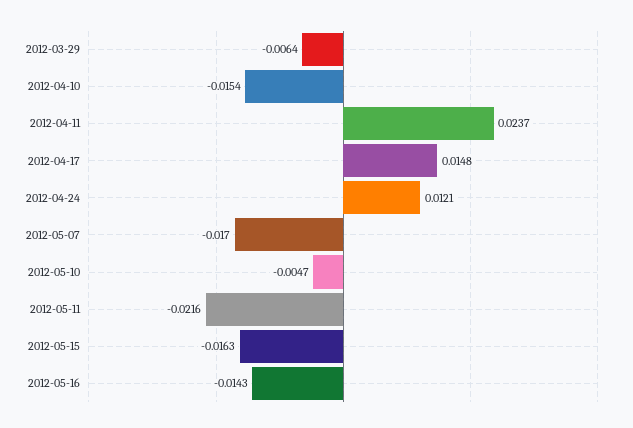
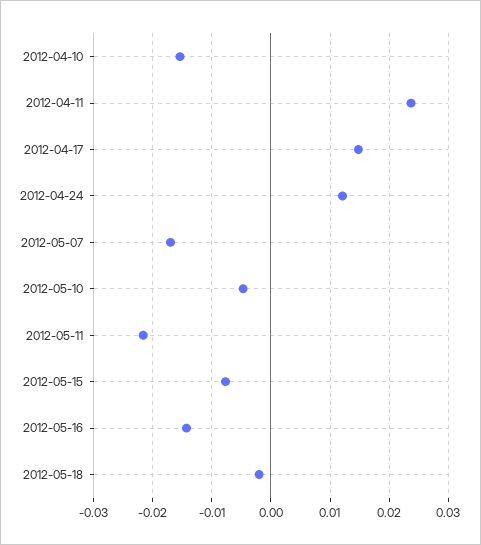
2012-03-29: -0.0064 -> none
2012-05-15: -0.0163 -> -0.008
2012-05-18: none -> -0.002

